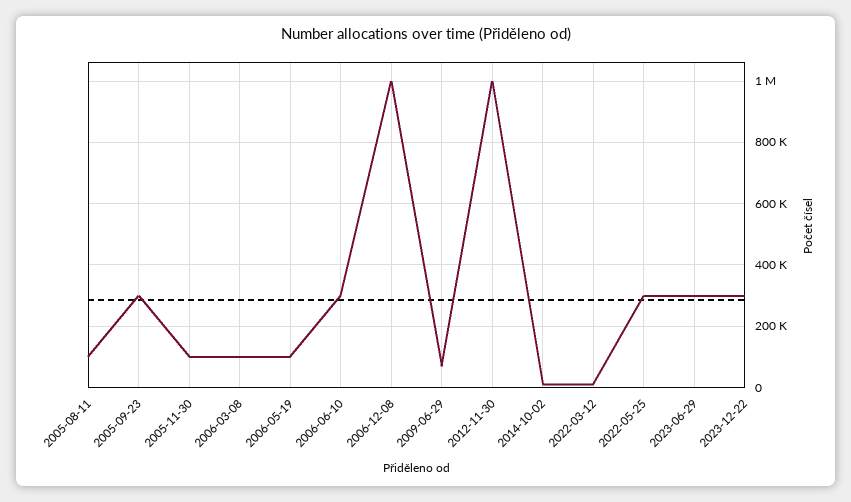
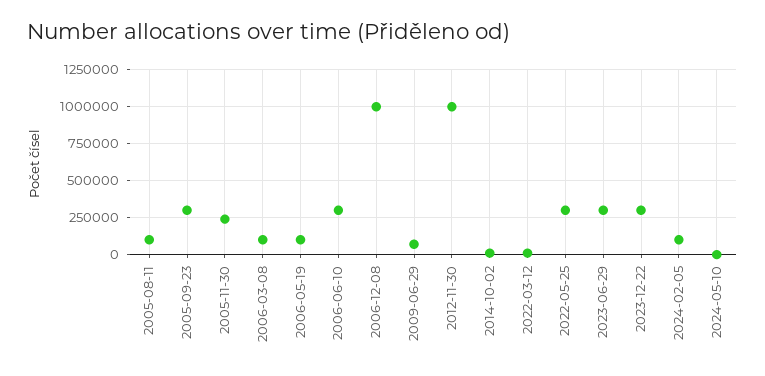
2005-11-30: 100000 -> 250000
2024-02-05: none -> 100000
2024-05-10: none -> 0

